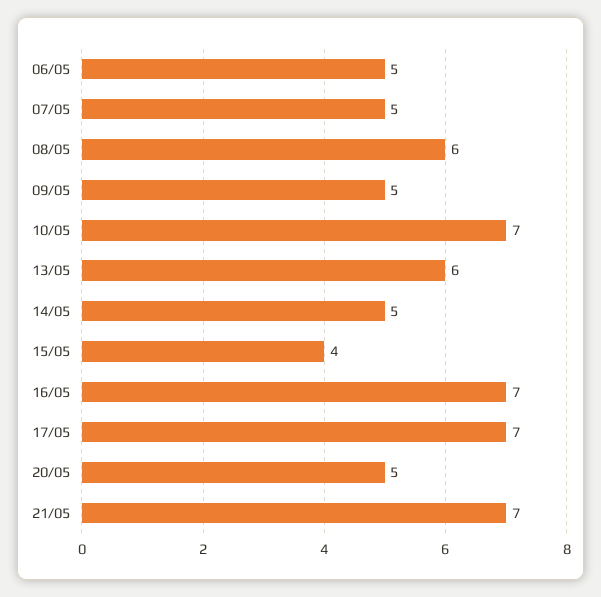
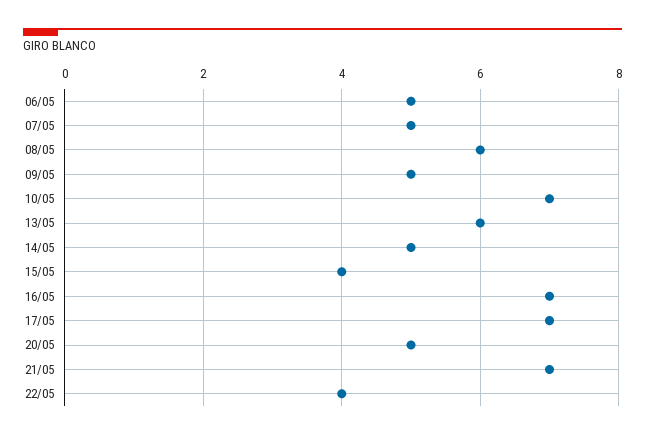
22/05: none -> 4

